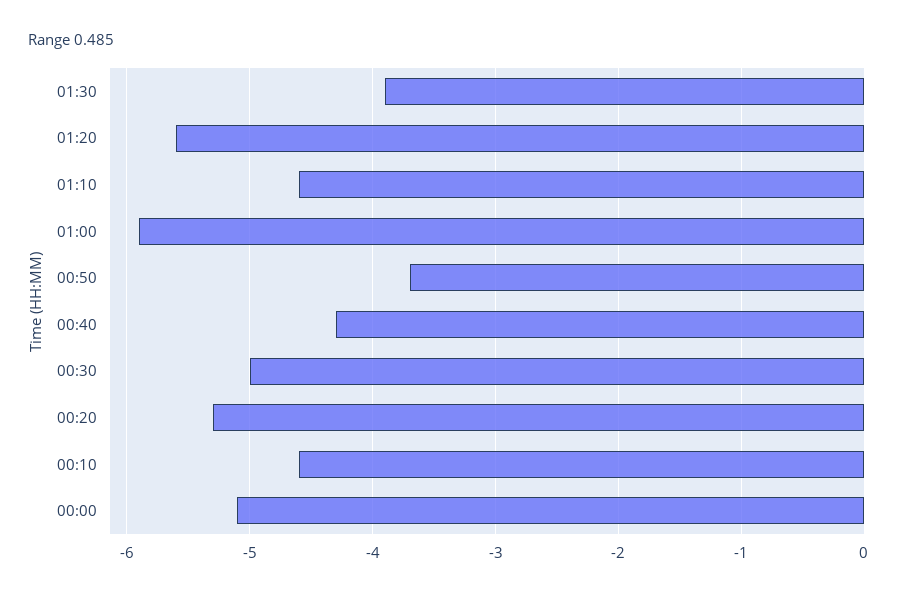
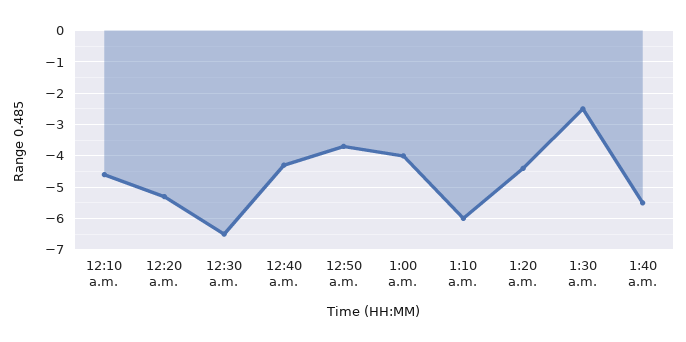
01:30: -3.9 -> -2.5
01:20: -5.6 -> -4.5
01:10: -4.6 -> -6
01:00: -5.9 -> -4
00:30: -5 -> -6.5
00:00: -5.1 -> none
1:40 a.m.: none -> -5.5

